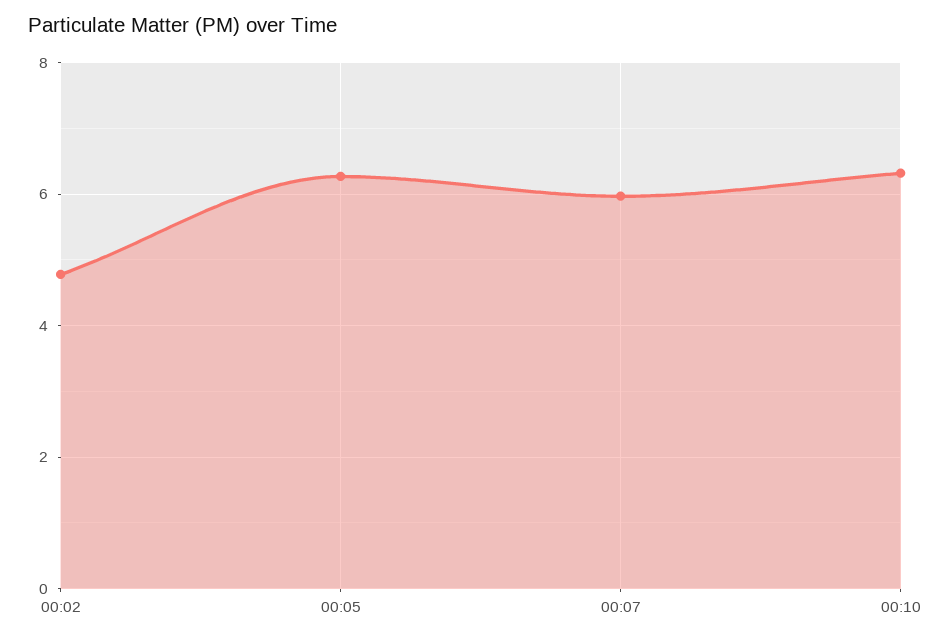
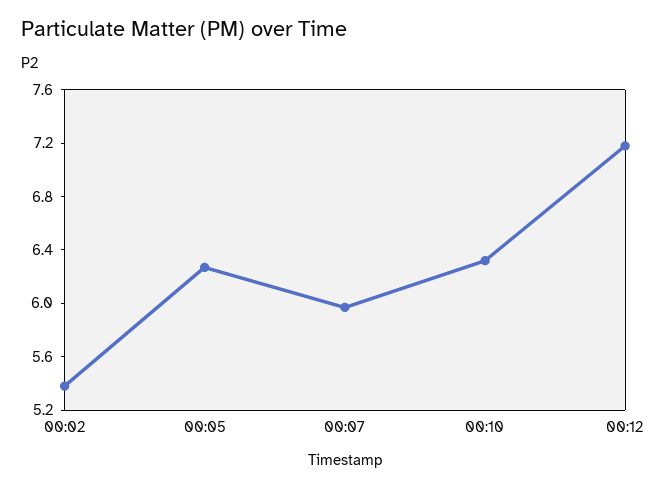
00:02: 4.8 -> 5.4
00:12: none -> 7.2

